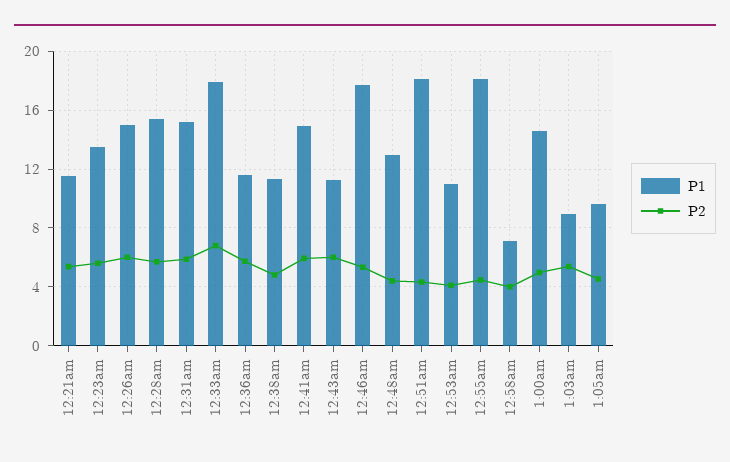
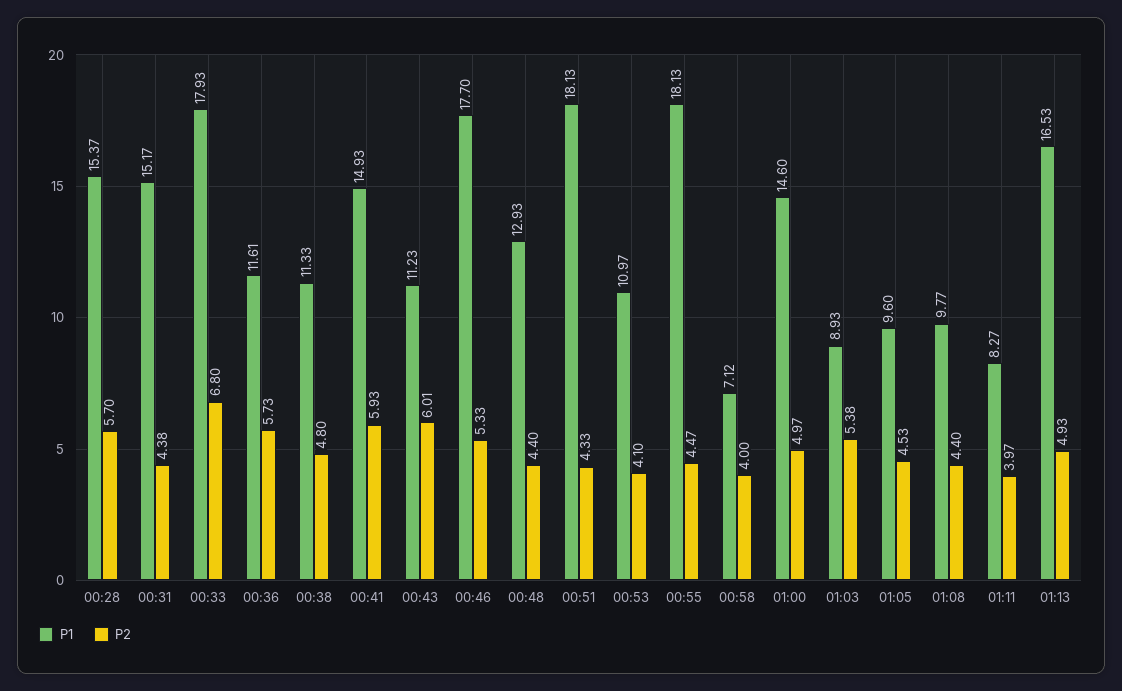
P1, 12:21am: 11.5 -> none
P2, 12:21am: 5.5 -> none
P1, 12:23am: 13.5 -> none
P2, 12:23am: 5.5 -> none
P1, 12:26am: 15 -> none
P2, 12:26am: 6 -> none
P2, 12:31am: 6 -> 4.38
P1, 01:08: none -> 9.77
P2, 01:08: none -> 4.4
P1, 01:11: none -> 8.27
P2, 01:11: none -> 3.97
P1, 01:13: none -> 16.53
P2, 01:13: none -> 4.93

